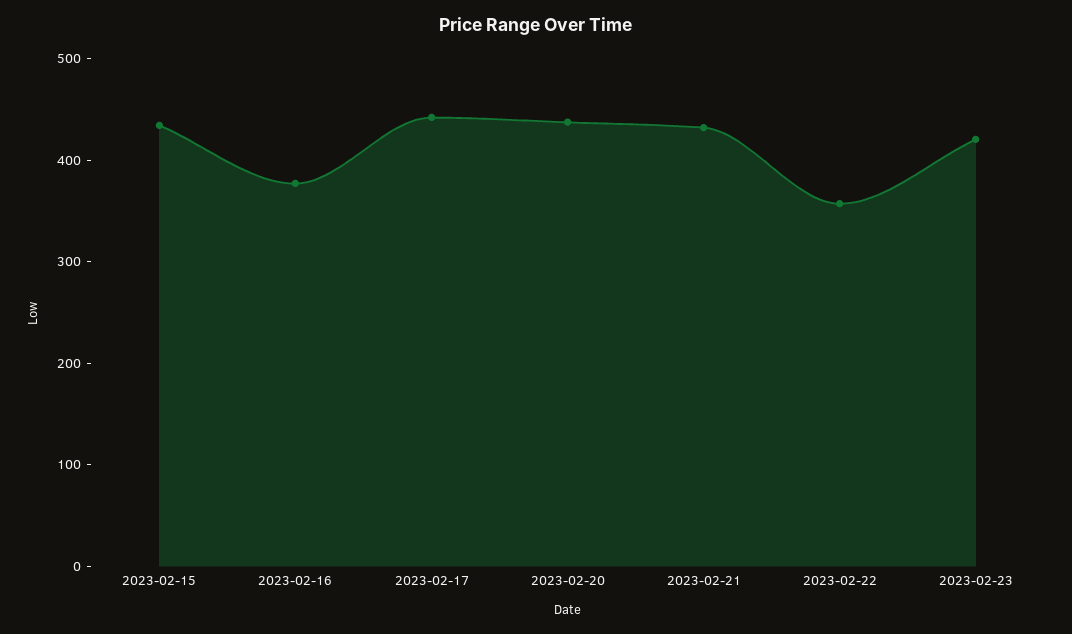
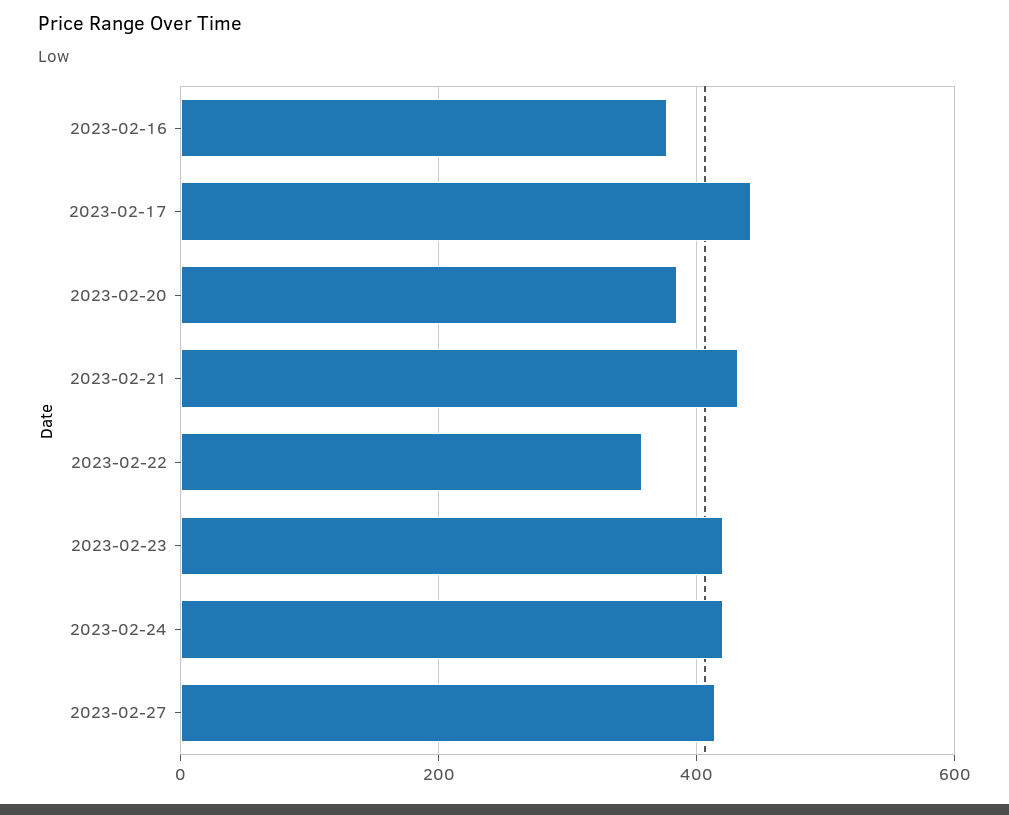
2023-02-15: 440 -> none
2023-02-20: 440 -> 380
2023-02-24: none -> 420
2023-02-27: none -> 420

